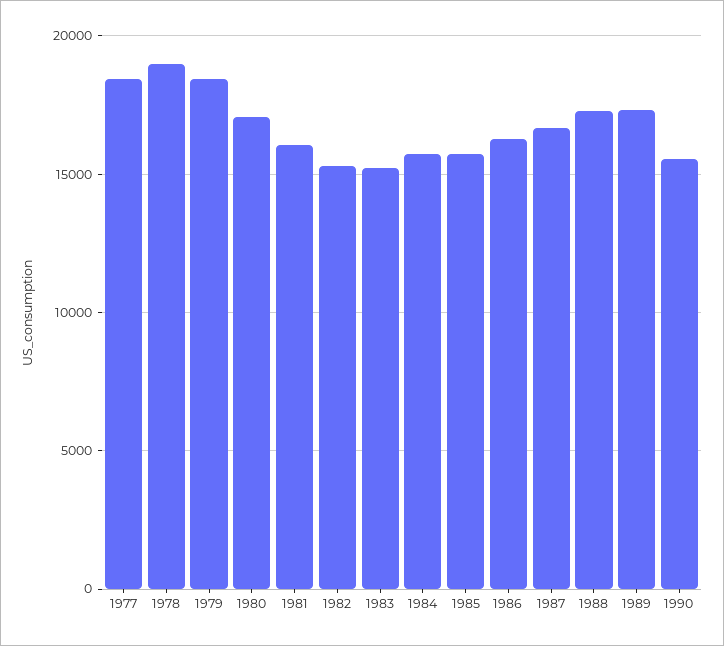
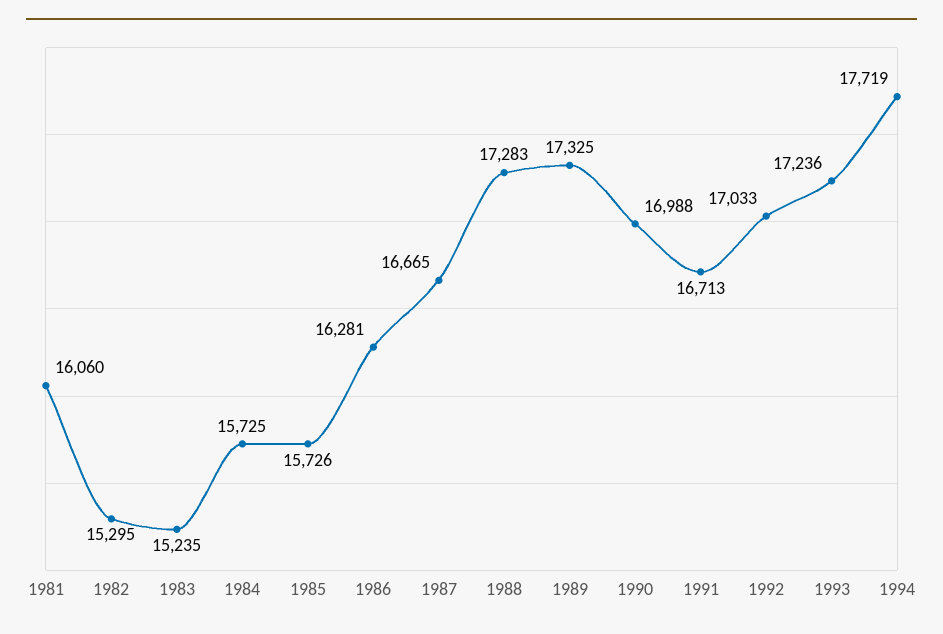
1977: 18500 -> none
1978: 19000 -> none
1979: 18500 -> none
1980: 17000 -> none
1990: 15500 -> 16988
1991: none -> 16713
1992: none -> 17033
1993: none -> 17236
1994: none -> 17719

